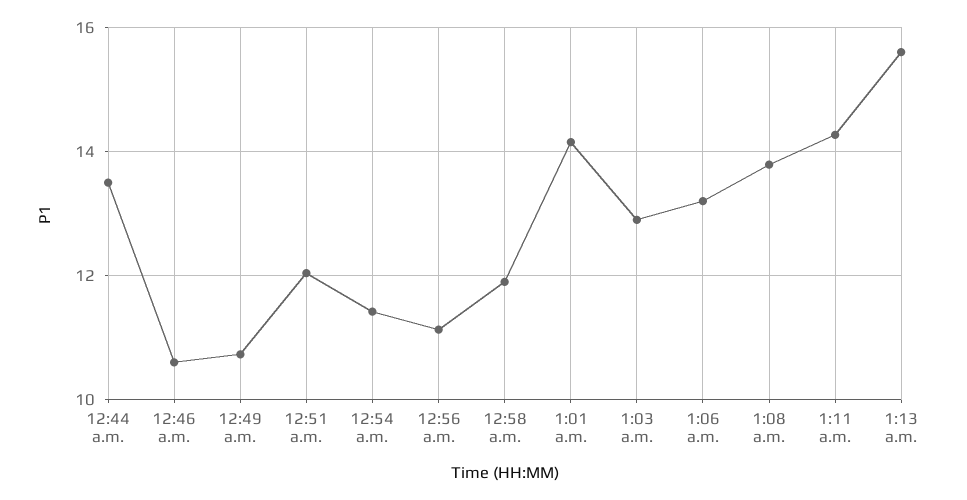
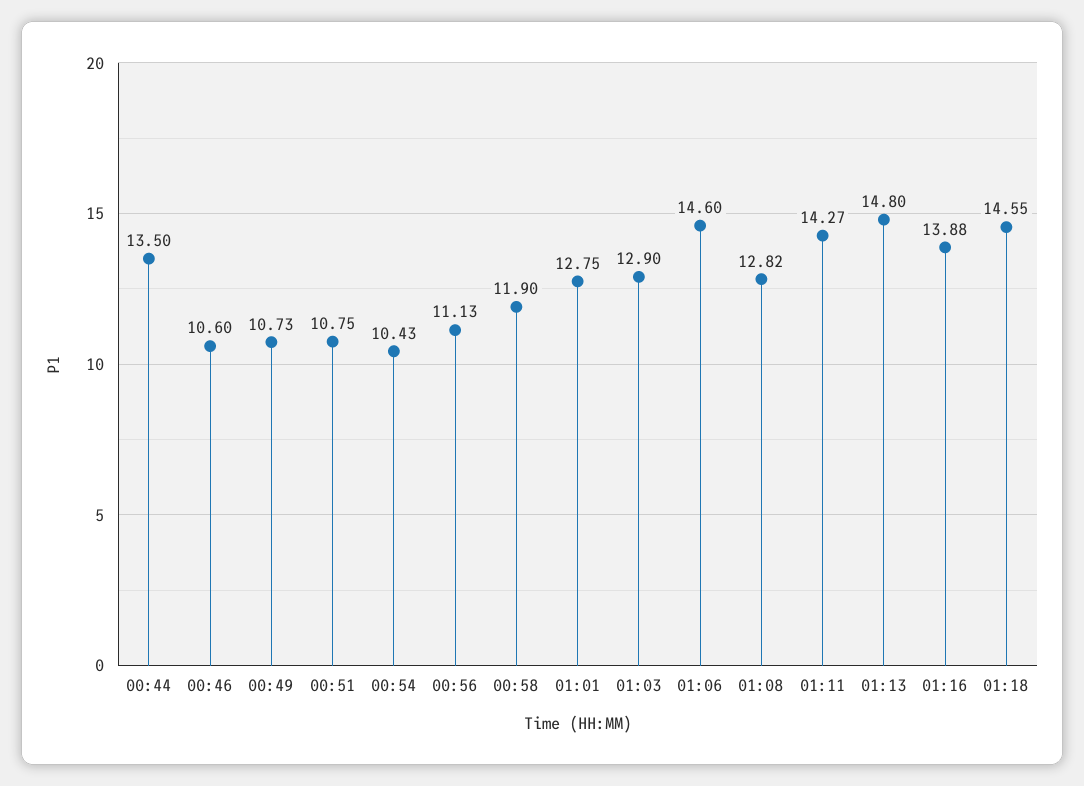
12:51 a.m.: 12 -> 10.75
12:54 a.m.: 11.4 -> 10.43
1:01 a.m.: 14.2 -> 12.75
1:06 a.m.: 13.2 -> 14.6
1:08 a.m.: 13.8 -> 12.82
1:13 a.m.: 15.6 -> 14.8
01:16: none -> 13.88
01:18: none -> 14.55

